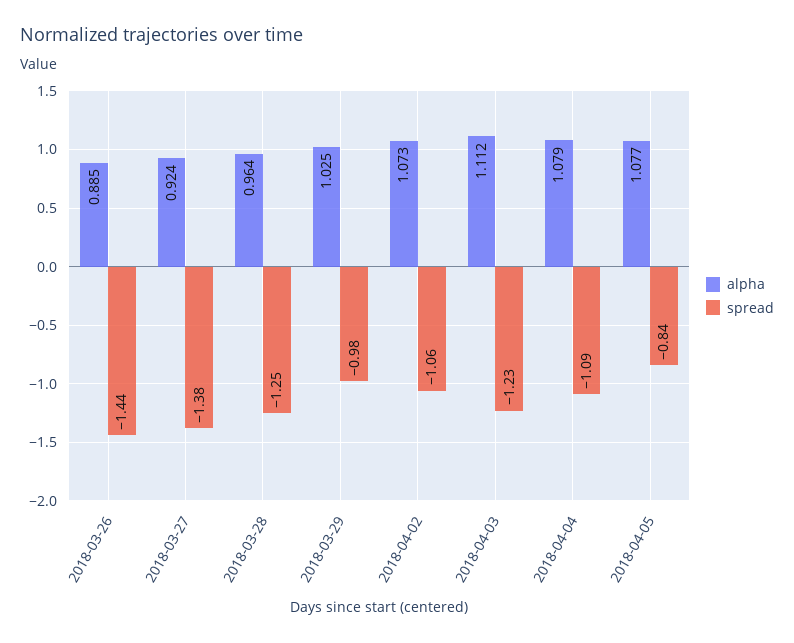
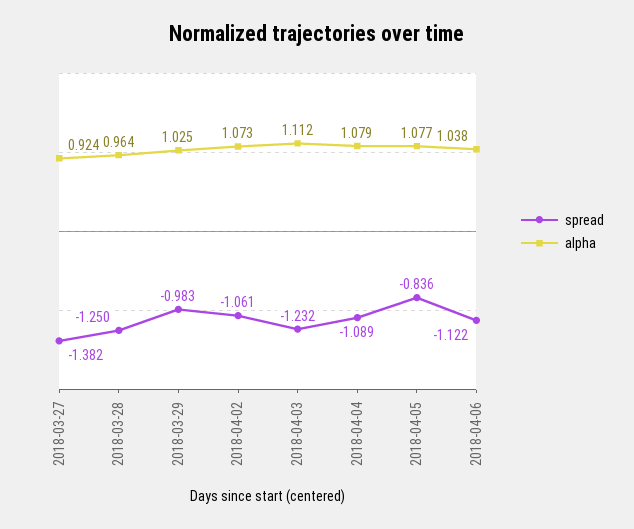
alpha, 2018-03-26: 0.885 -> none
spread, 2018-03-26: -1.44 -> none
spread, 2018-04-06: none -> -1.122
alpha, 2018-04-06: none -> 1.038

